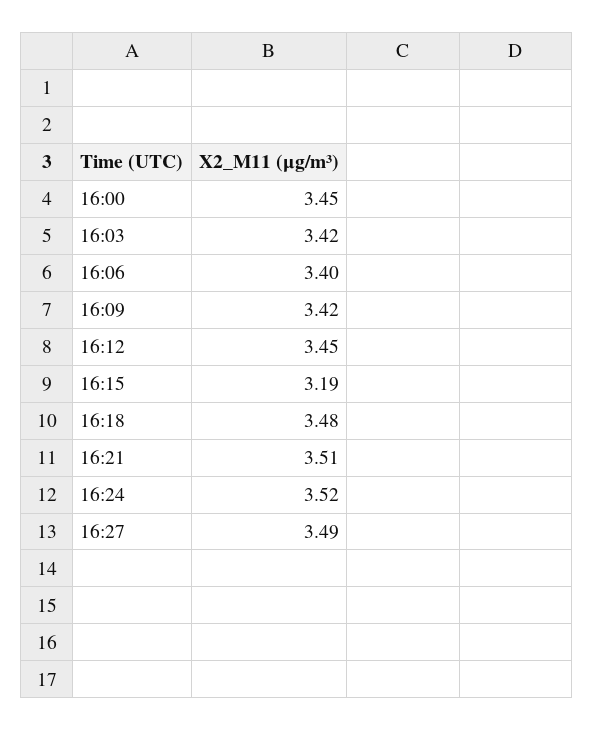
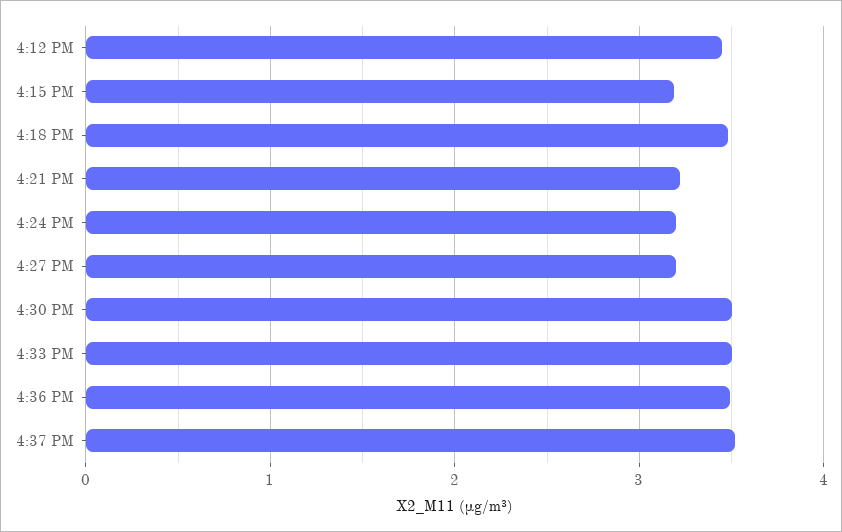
16:00: 3.45 -> none
16:03: 3.42 -> none
16:06: 3.4 -> none
16:09: 3.42 -> none
16:21: 3.51 -> 3.2
16:24: 3.52 -> 3.2
16:27: 3.49 -> 3.2
4:30 PM: none -> 3.5
4:33 PM: none -> 3.5
4:36 PM: none -> 3.5
4:37 PM: none -> 3.5

